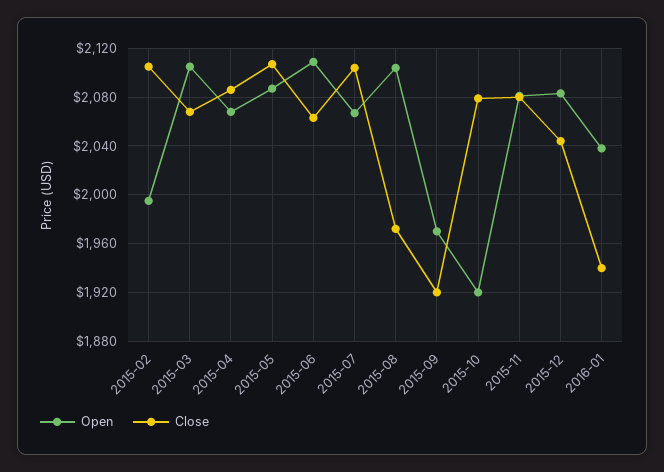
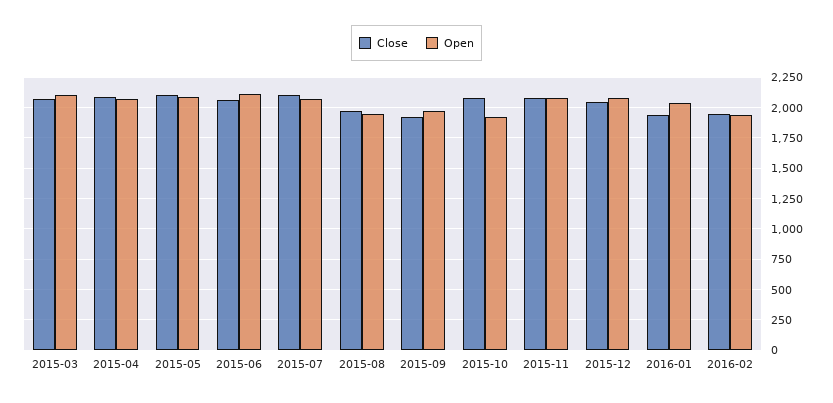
Open, 2015-02: 1995 -> none
Close, 2015-02: 2105 -> none
Open, 2015-08: 2105 -> 1950
Close, 2016-02: none -> 1950
Open, 2016-02: none -> 1950

